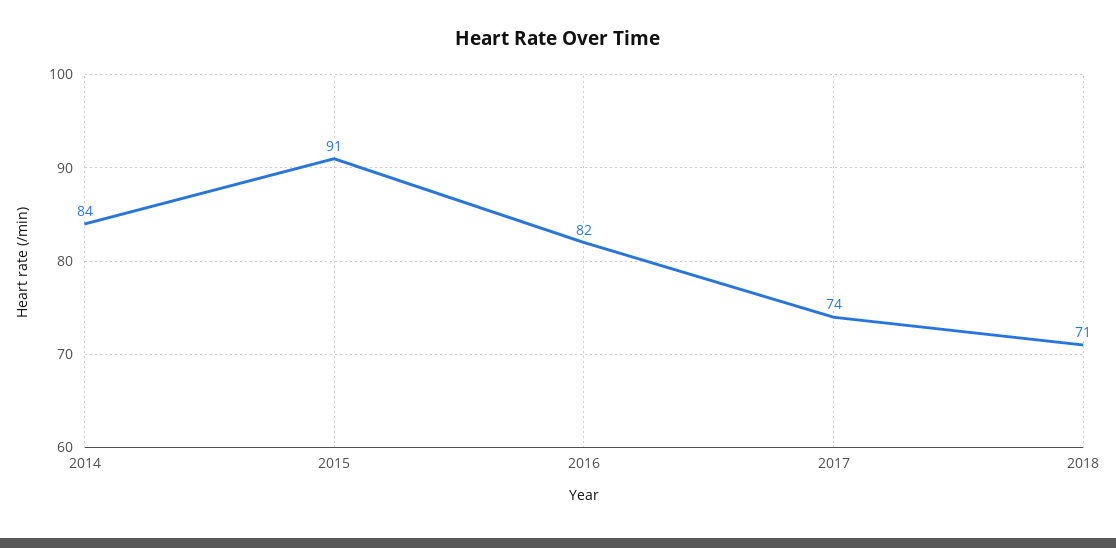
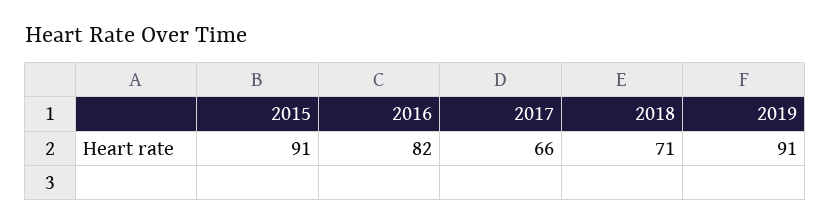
2014: 84 -> none
2017: 74 -> 66
2019: none -> 91

